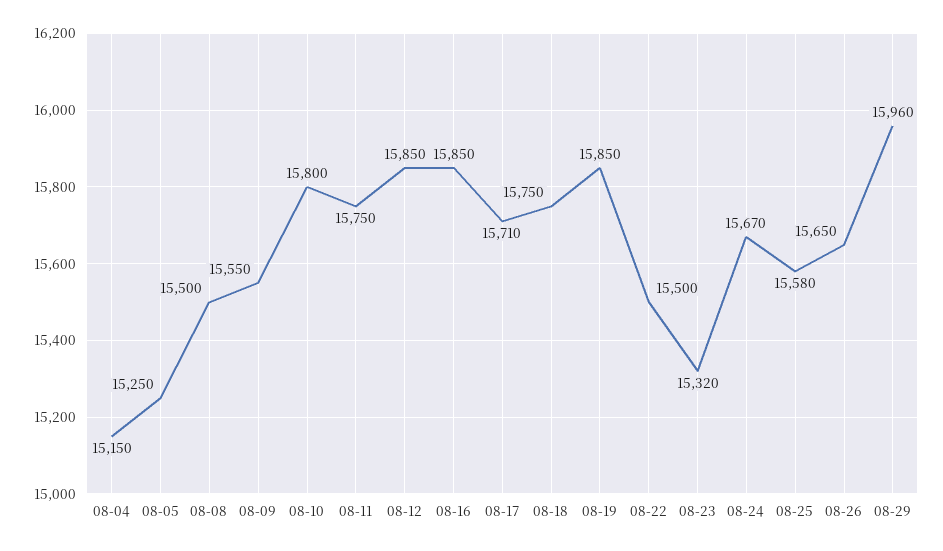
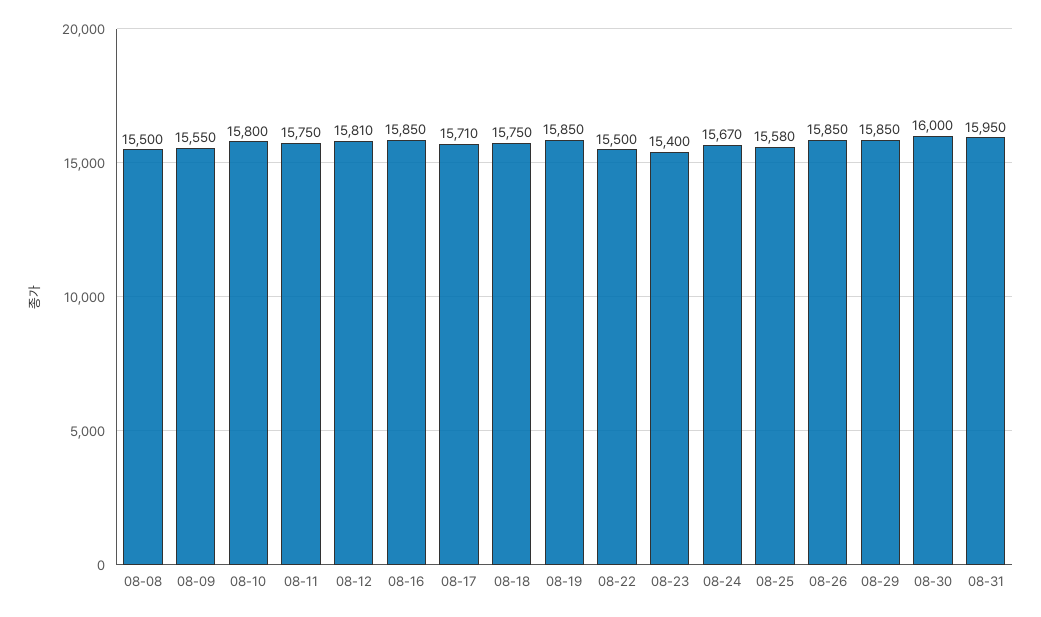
08-04: 15150 -> none
08-05: 15250 -> none
08-12: 15850 -> 15810
08-23: 15320 -> 15400
08-26: 15650 -> 15850
08-29: 15960 -> 15850
08-30: none -> 16000
08-31: none -> 15950

